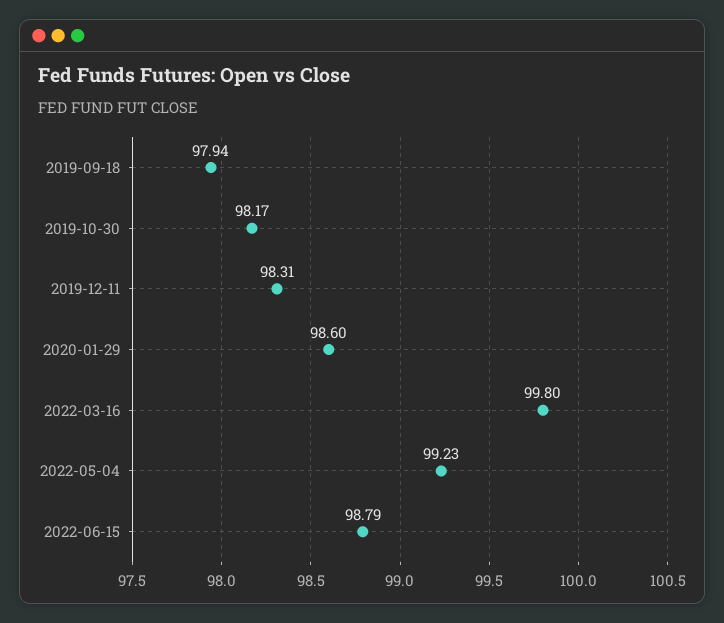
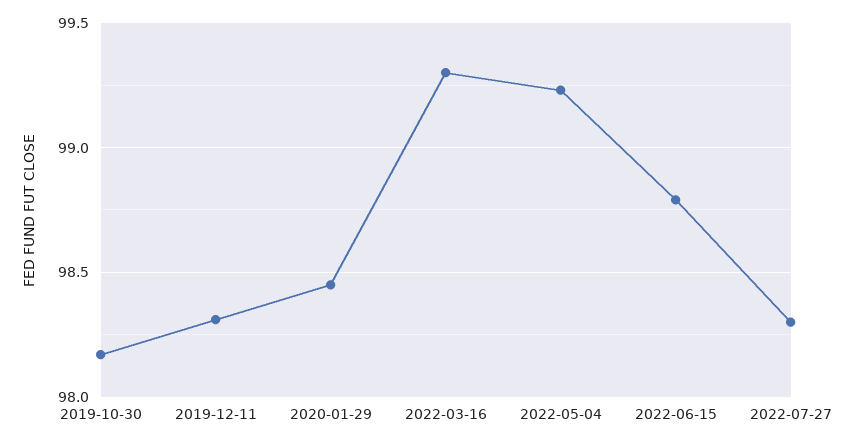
2019-09-18: 97.94 -> none
2020-01-29: 98.6 -> 98.45
2022-03-16: 99.8 -> 99.3
2022-07-27: none -> 98.3

